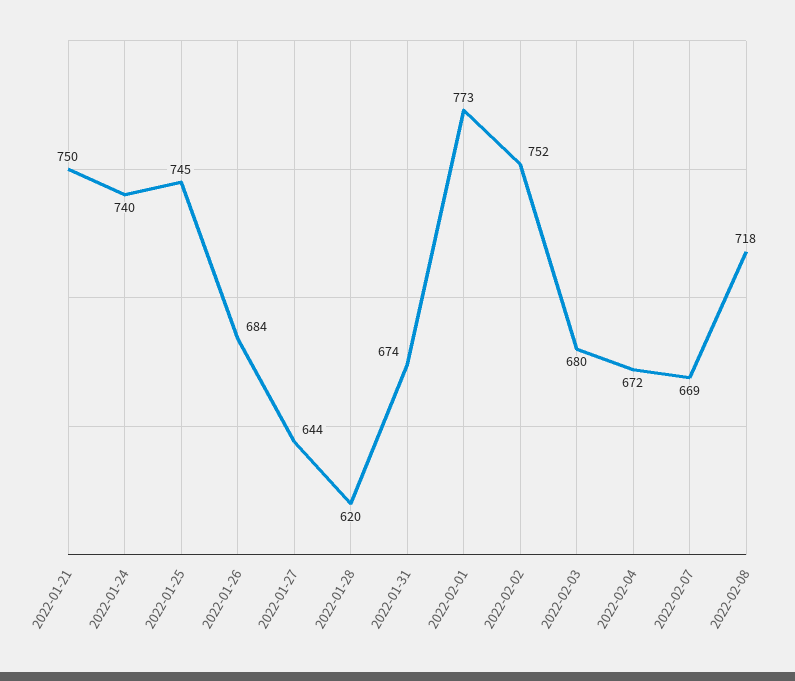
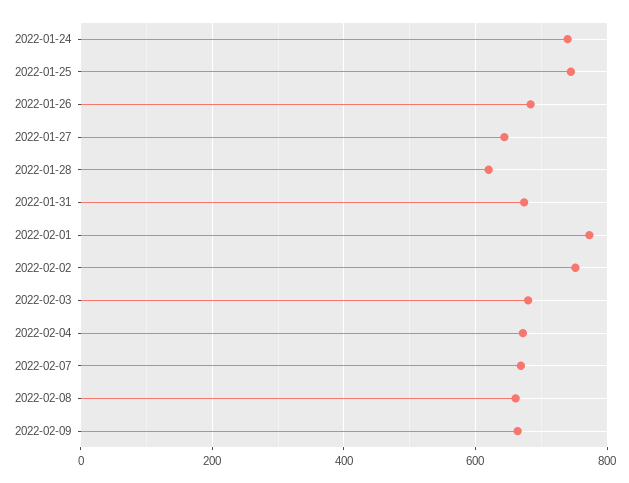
2022-01-21: 750 -> none
2022-02-08: 718 -> 660
2022-02-09: none -> 660

